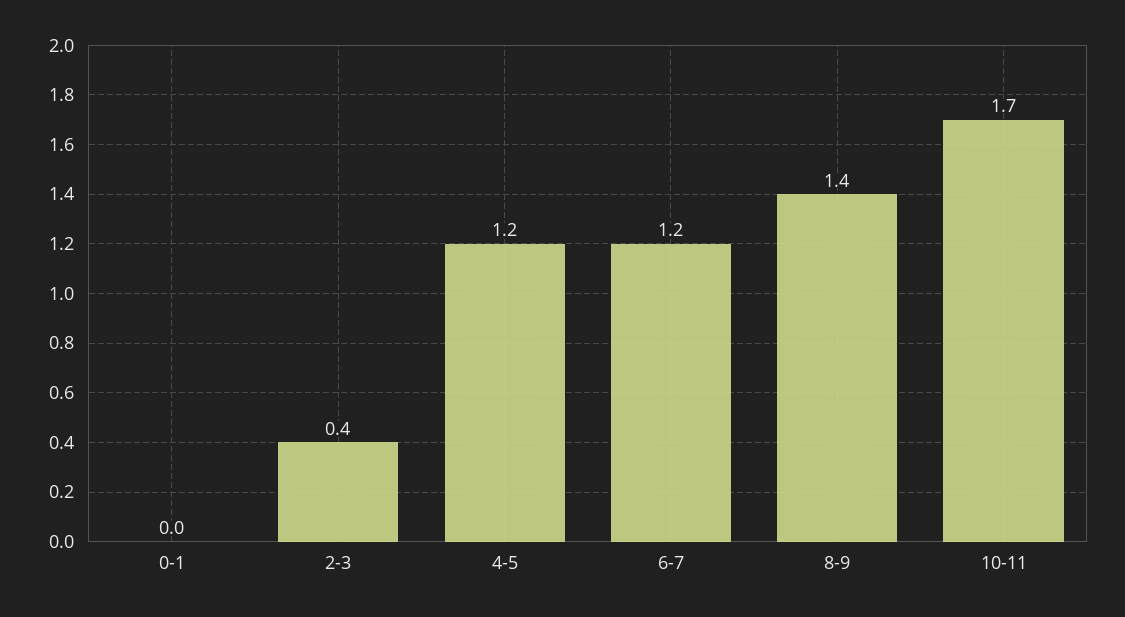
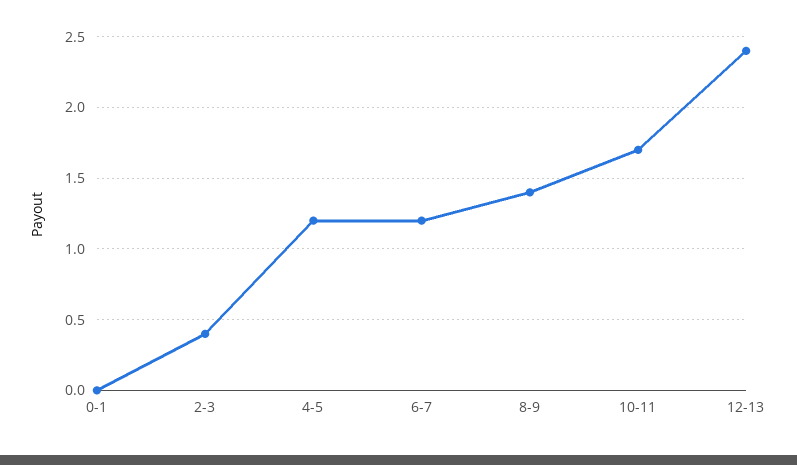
12-13: none -> 2.4

